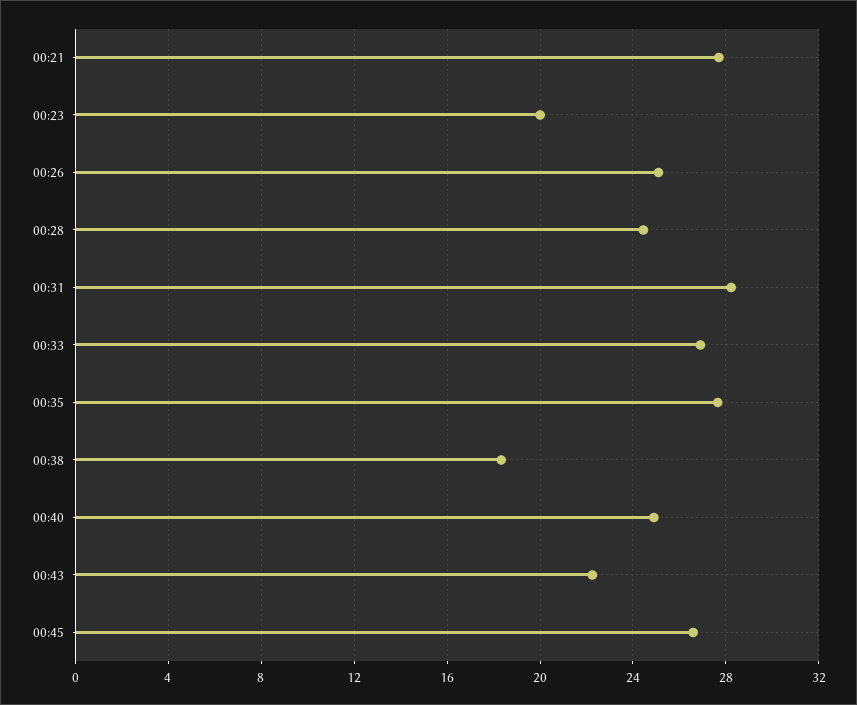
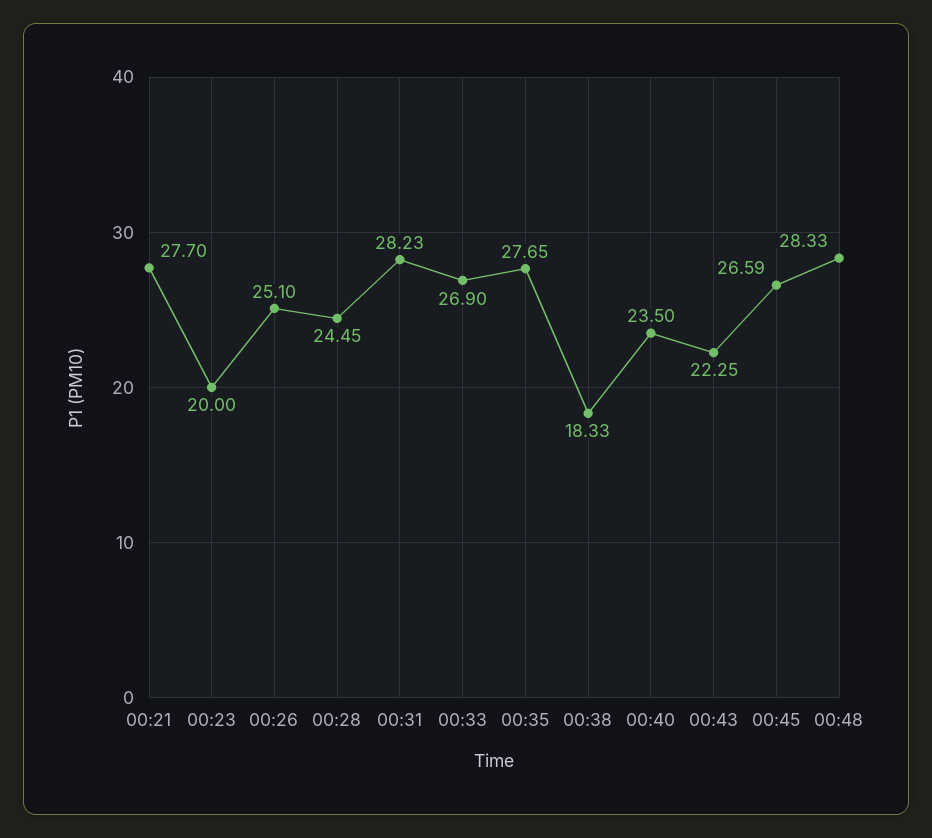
00:40: 25 -> 23.5
00:48: none -> 28.33

